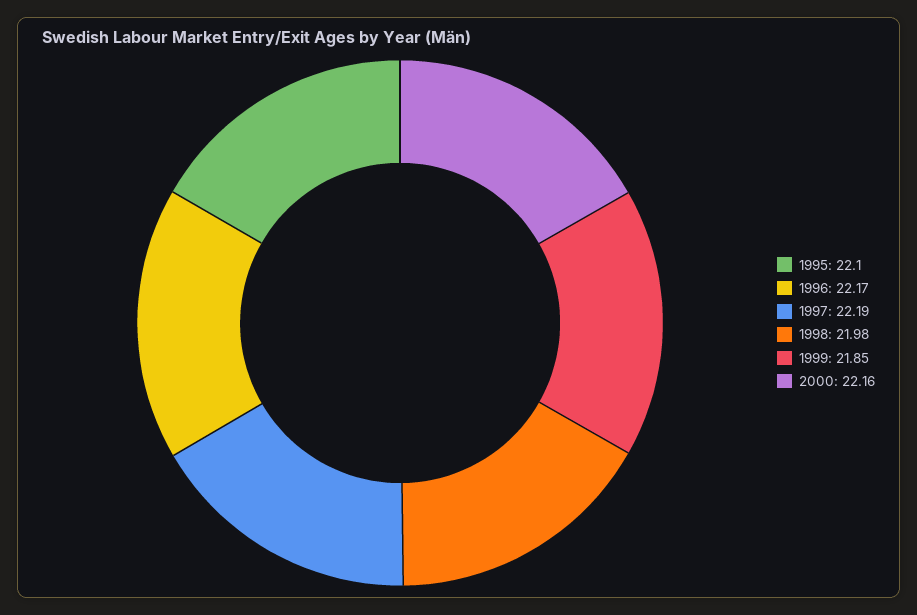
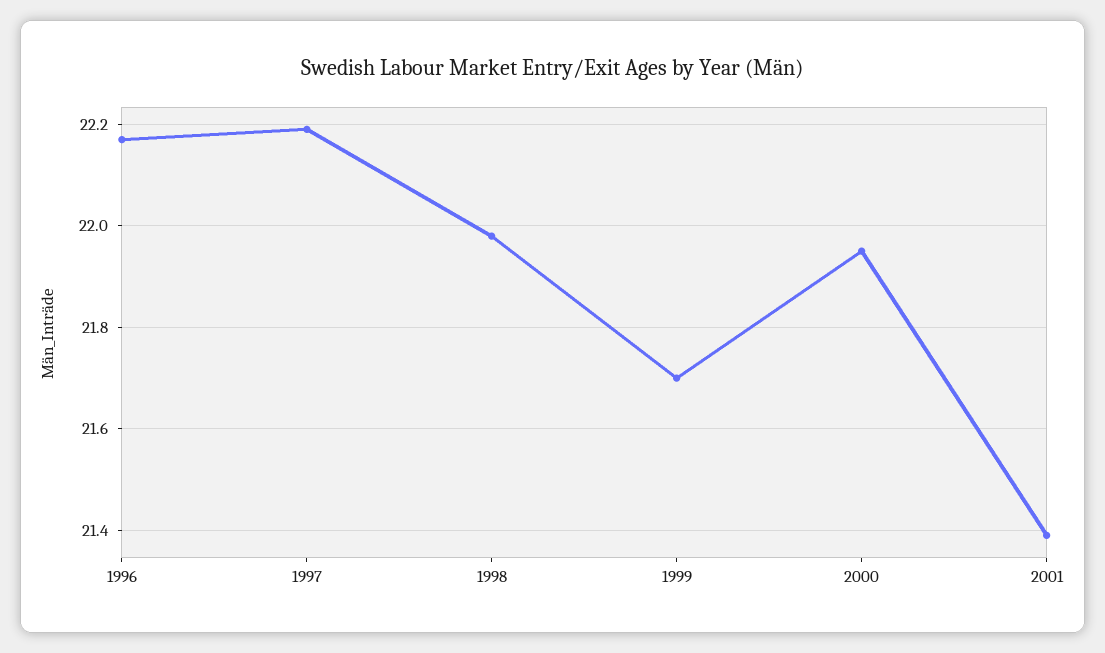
1995: 22.1 -> none
1999: 21.85 -> 21.7
2000: 22.16 -> 21.95
2001: none -> 21.4

